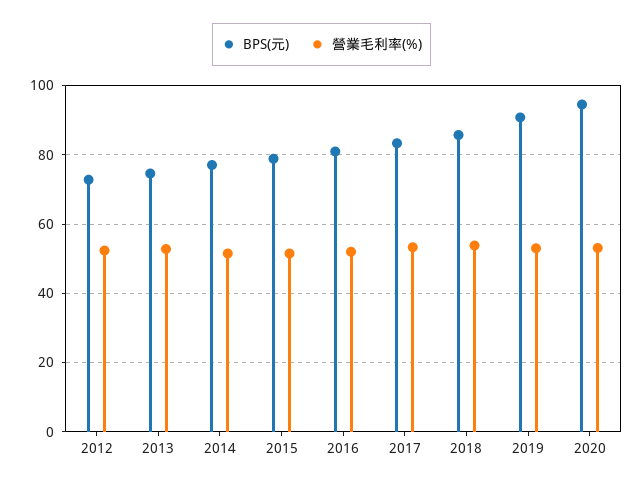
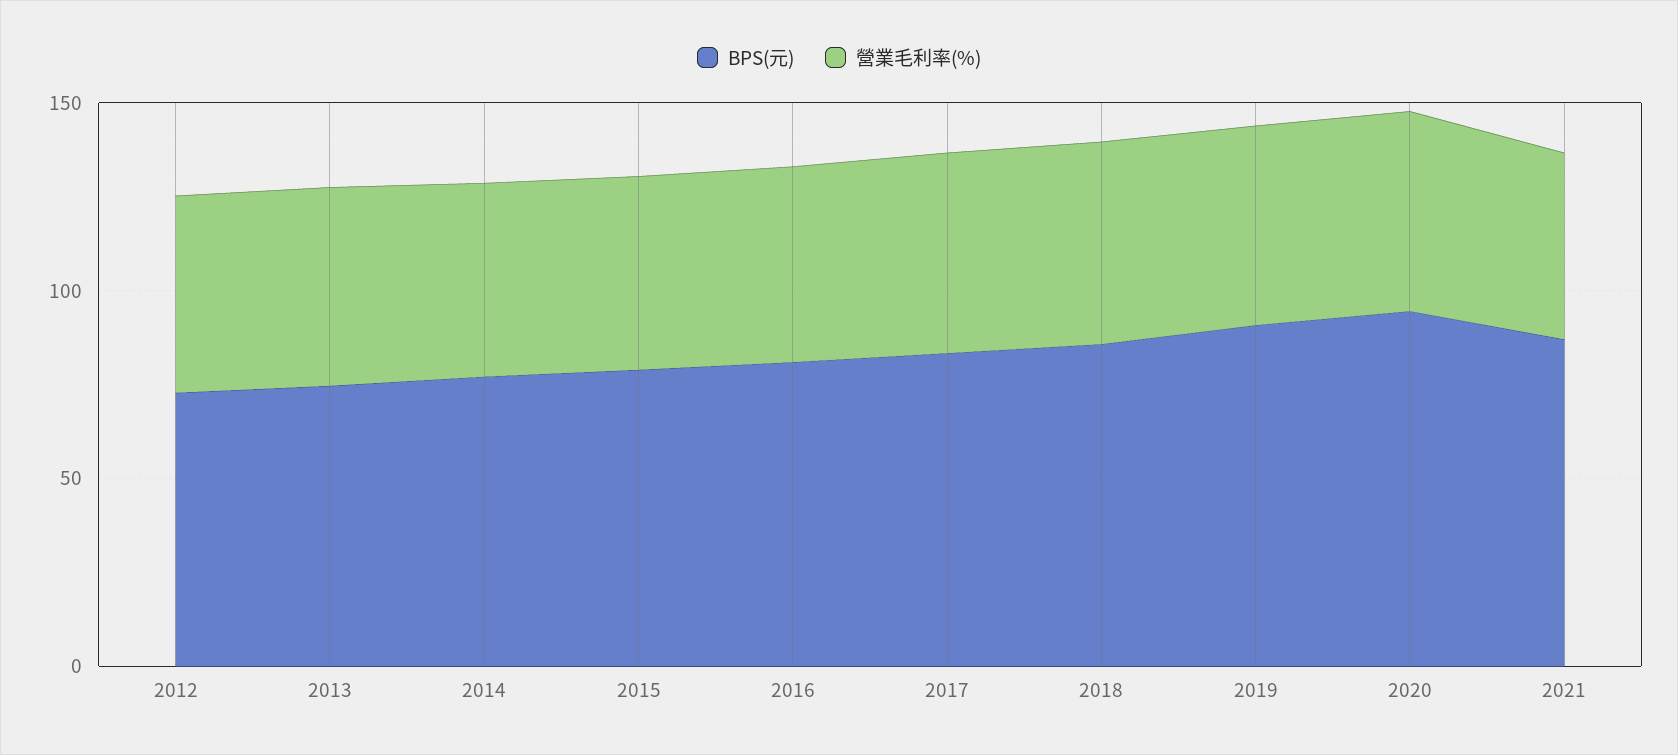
BPS(元), 2021: none -> 90
營業毛利率(%), 2021: none -> 50

